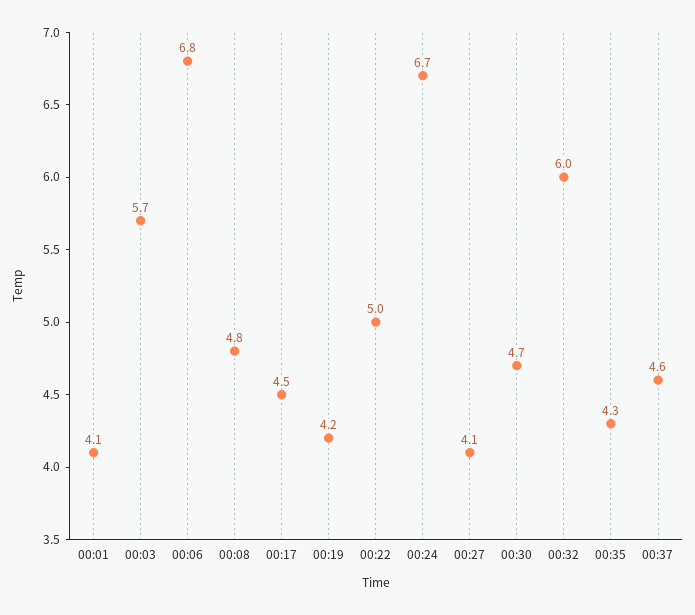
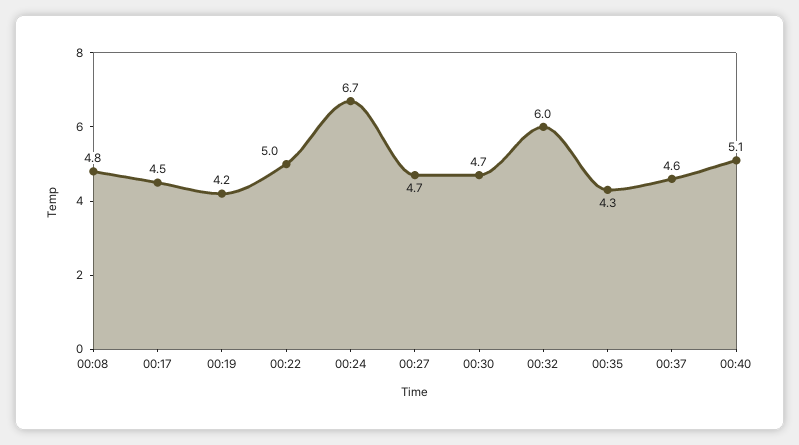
00:01: 4.1 -> none
00:03: 5.7 -> none
00:06: 6.8 -> none
00:27: 4.1 -> 4.7
00:40: none -> 5.1

